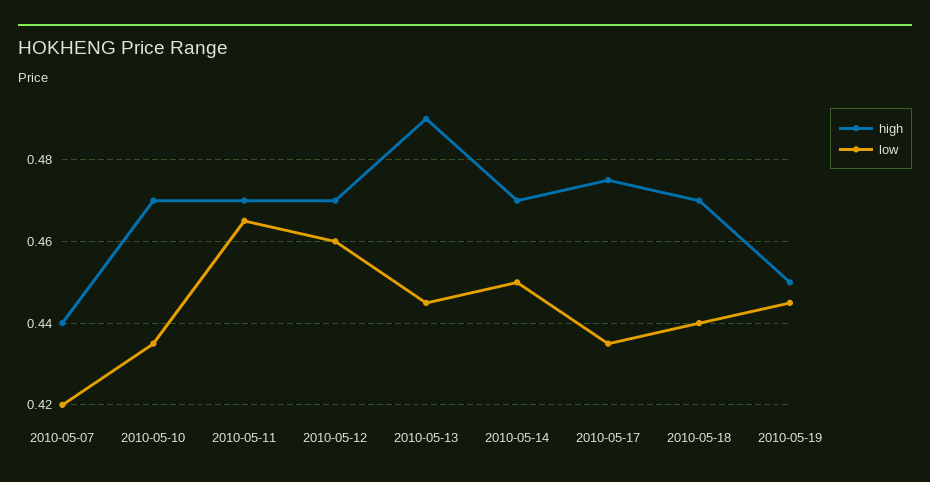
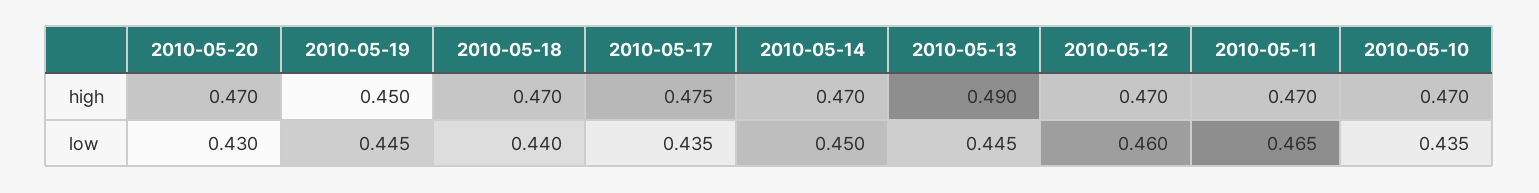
high, 2010-05-07: 0.44 -> none
low, 2010-05-07: 0.42 -> none
high, 2010-05-20: none -> 0.47
low, 2010-05-20: none -> 0.43

